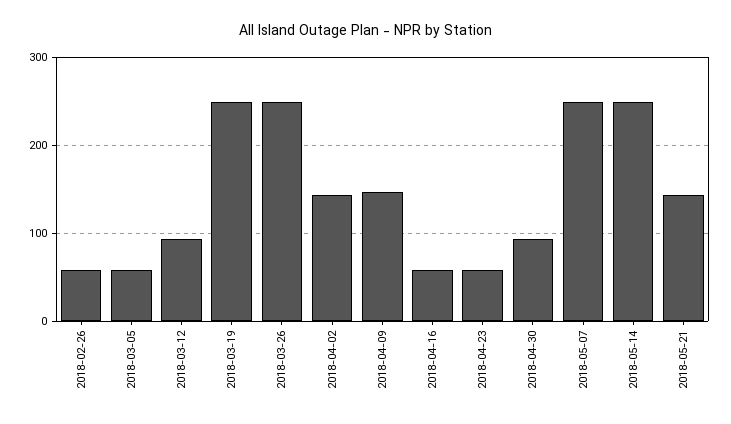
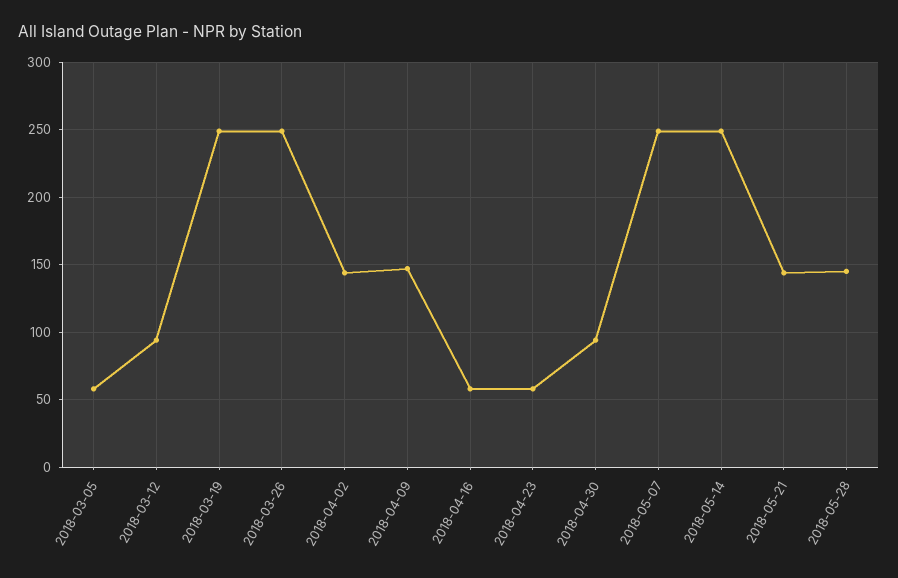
2018-02-26: 60 -> none
2018-05-28: none -> 145

